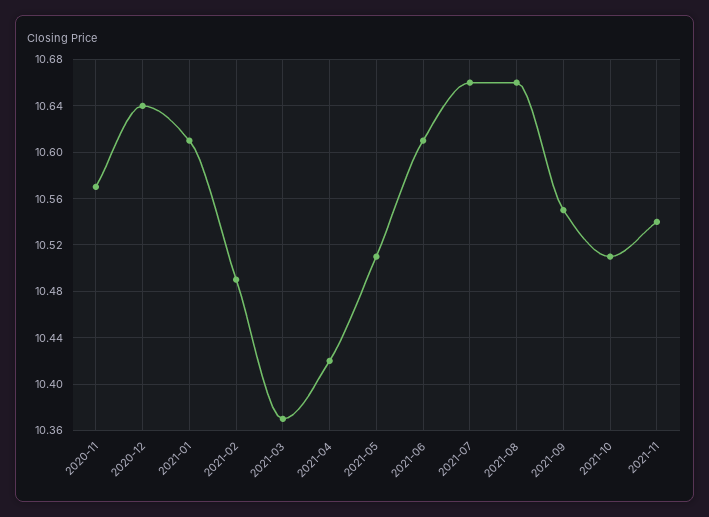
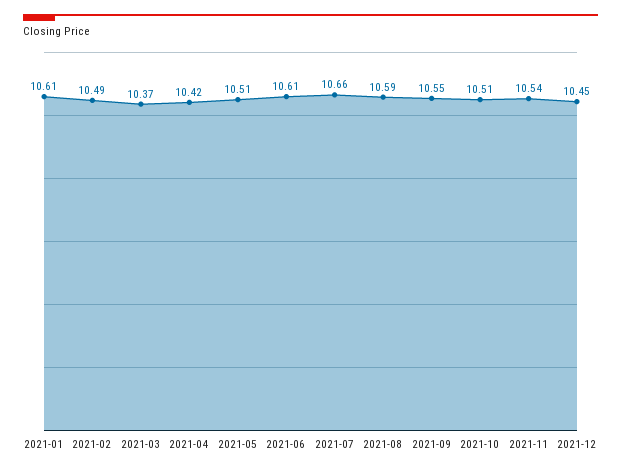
2020-11: 10.57 -> none
2020-12: 10.64 -> none
2021-08: 10.66 -> 10.59
2021-12: none -> 10.45

